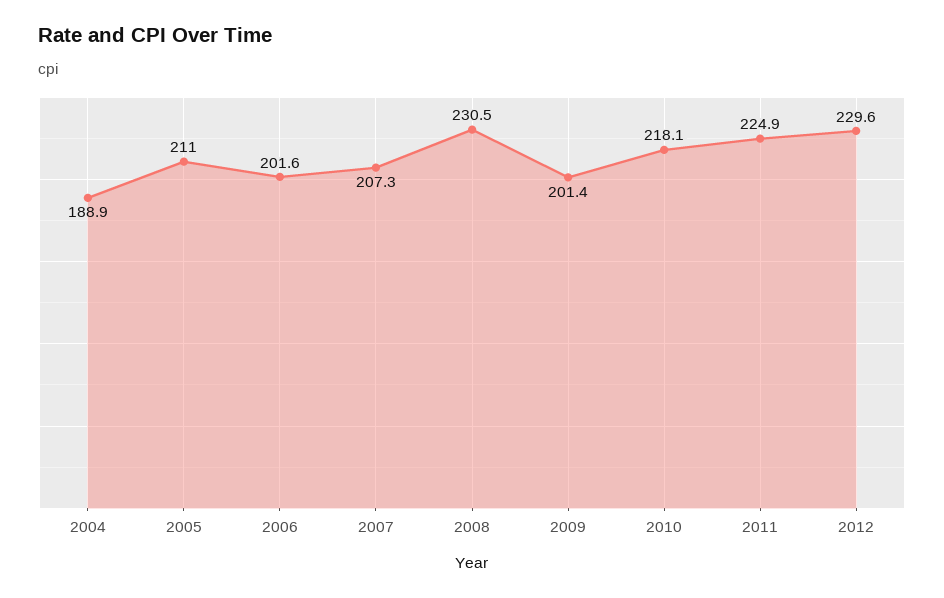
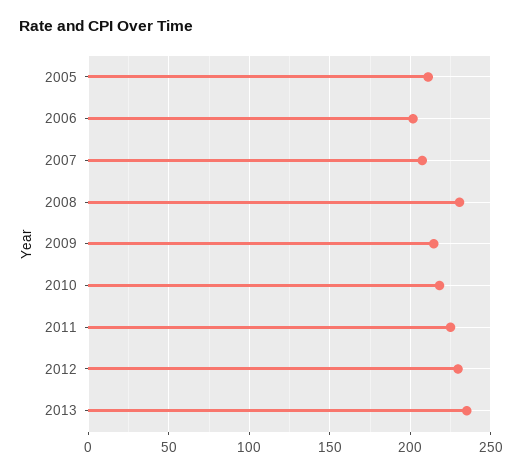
2004: 188.9 -> none
2009: 201.4 -> 215
2013: none -> 235

